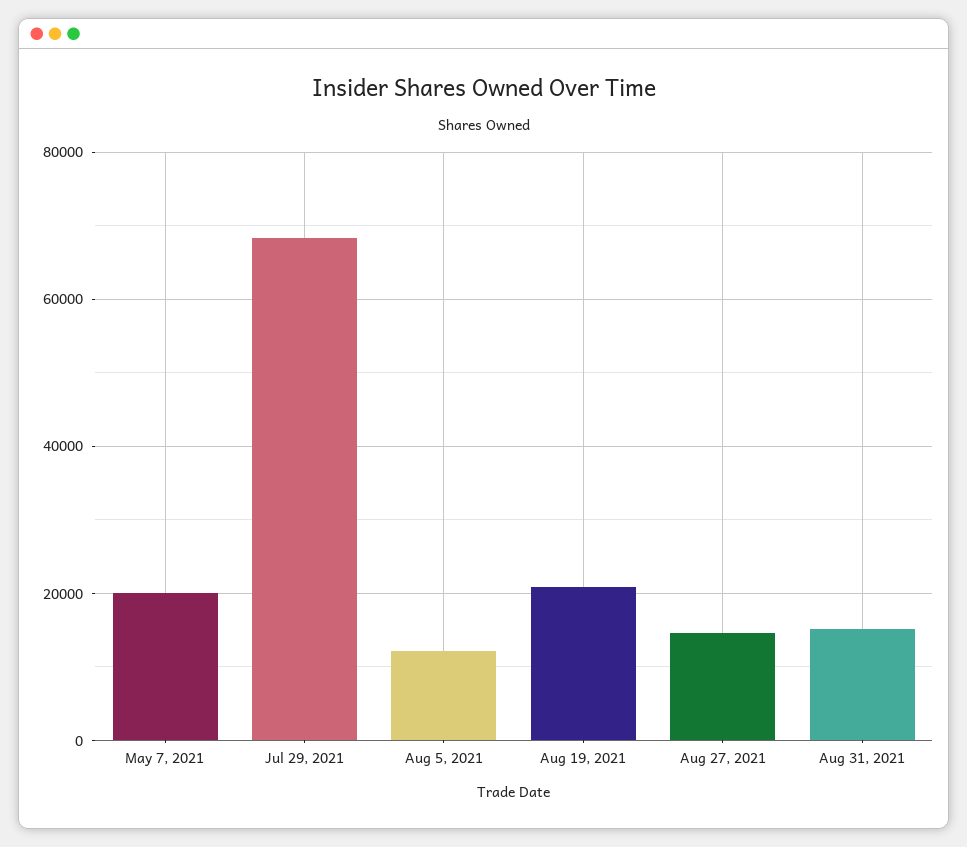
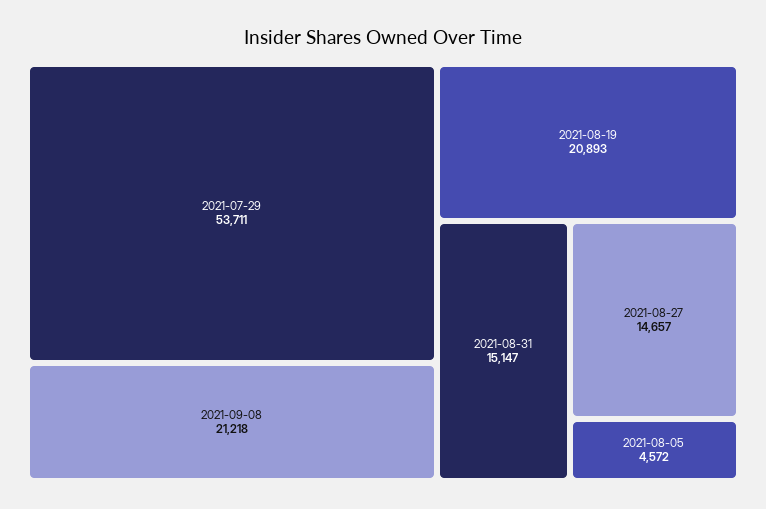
May 7, 2021: 20000 -> none
Jul 29, 2021: 68000 -> 53711
Aug 5, 2021: 12000 -> 4572
2021-09-08: none -> 21218

